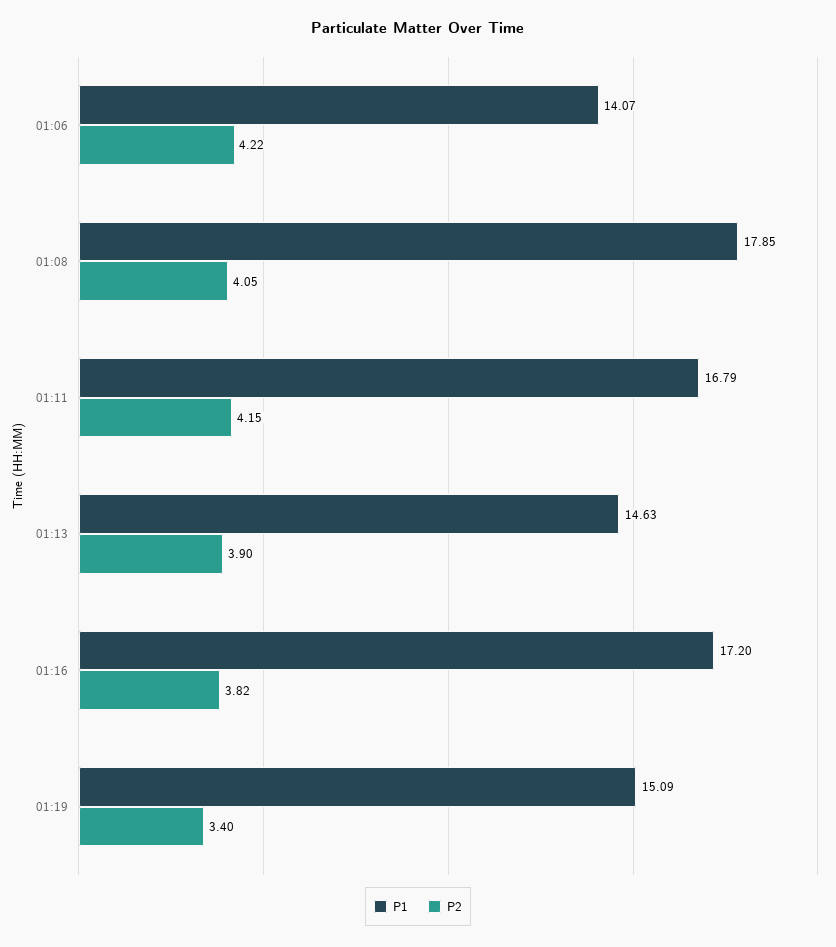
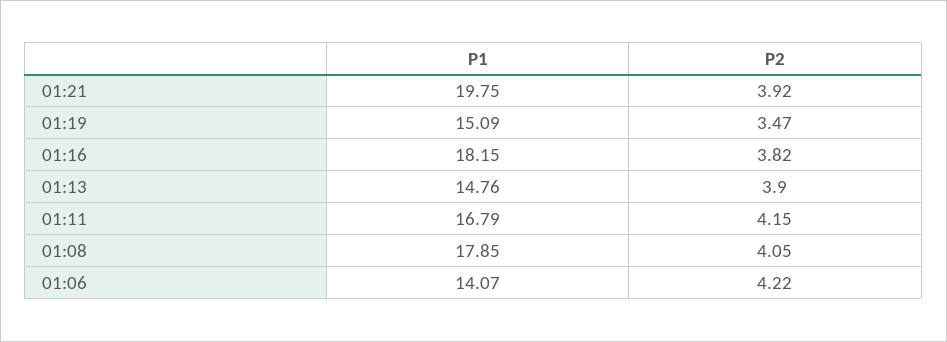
P1, 01:13: 14.63 -> 14.76
P1, 01:16: 17.2 -> 18.15
P2, 01:19: 3.4 -> 3.47
P1, 01:21: none -> 19.75
P2, 01:21: none -> 3.92

